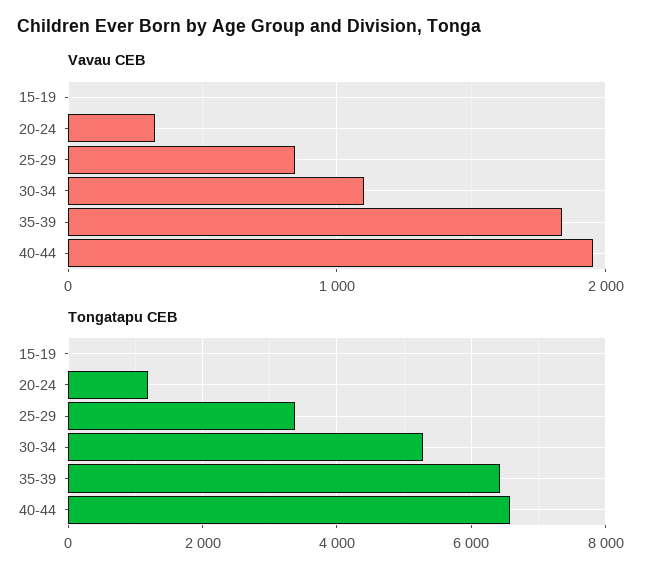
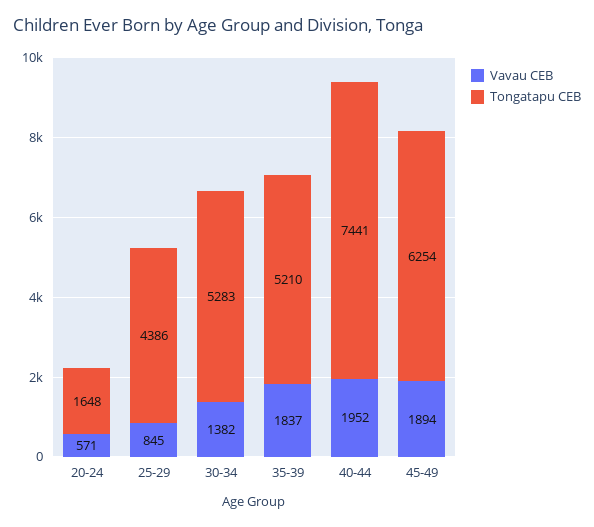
Vavau CEB, 15-19: 0 -> none
Vavau CEB, 20-24: 300 -> 571
Vavau CEB, 30-34: 1100 -> 1382
Tongatapu CEB, 15-19: 0 -> none
Tongatapu CEB, 20-24: 1200 -> 1648
Tongatapu CEB, 25-29: 3400 -> 4386
Tongatapu CEB, 35-39: 6400 -> 5210
Tongatapu CEB, 40-44: 6600 -> 7441
Vavau CEB, 45-49: none -> 1894
Tongatapu CEB, 45-49: none -> 6254

